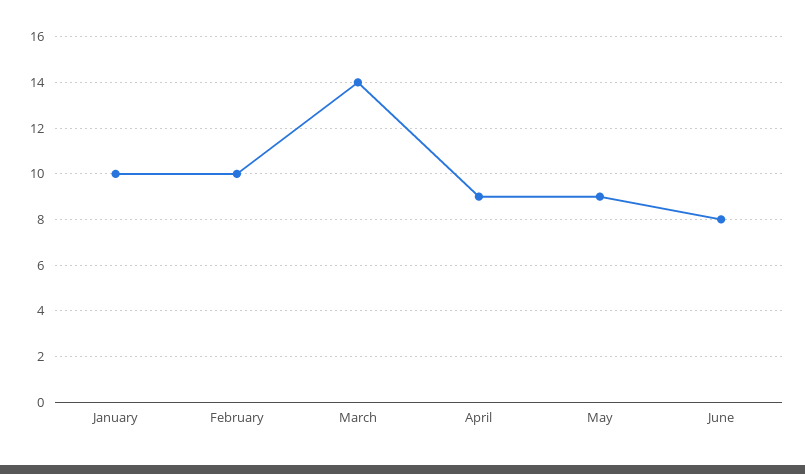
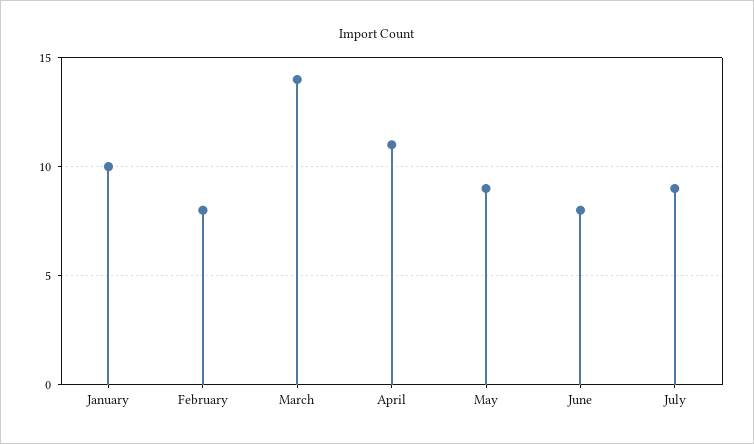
February: 10 -> 8
April: 9 -> 11
July: none -> 9

